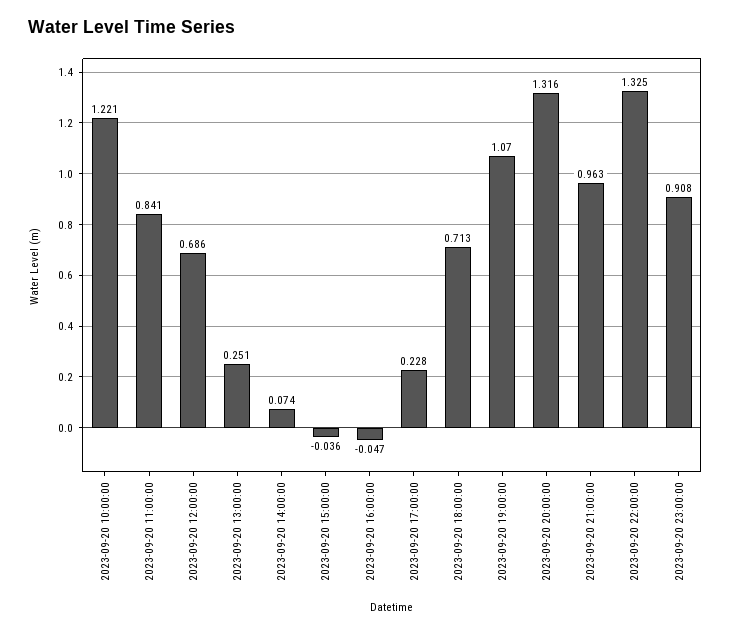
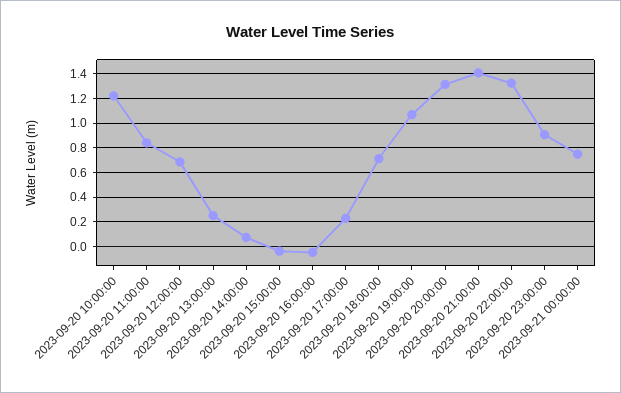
2023-09-20 21:00:00: 0.963 -> 1.4
2023-09-21 00:00:00: none -> 0.75

